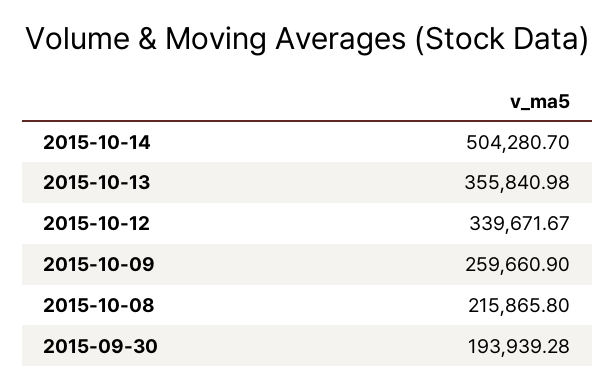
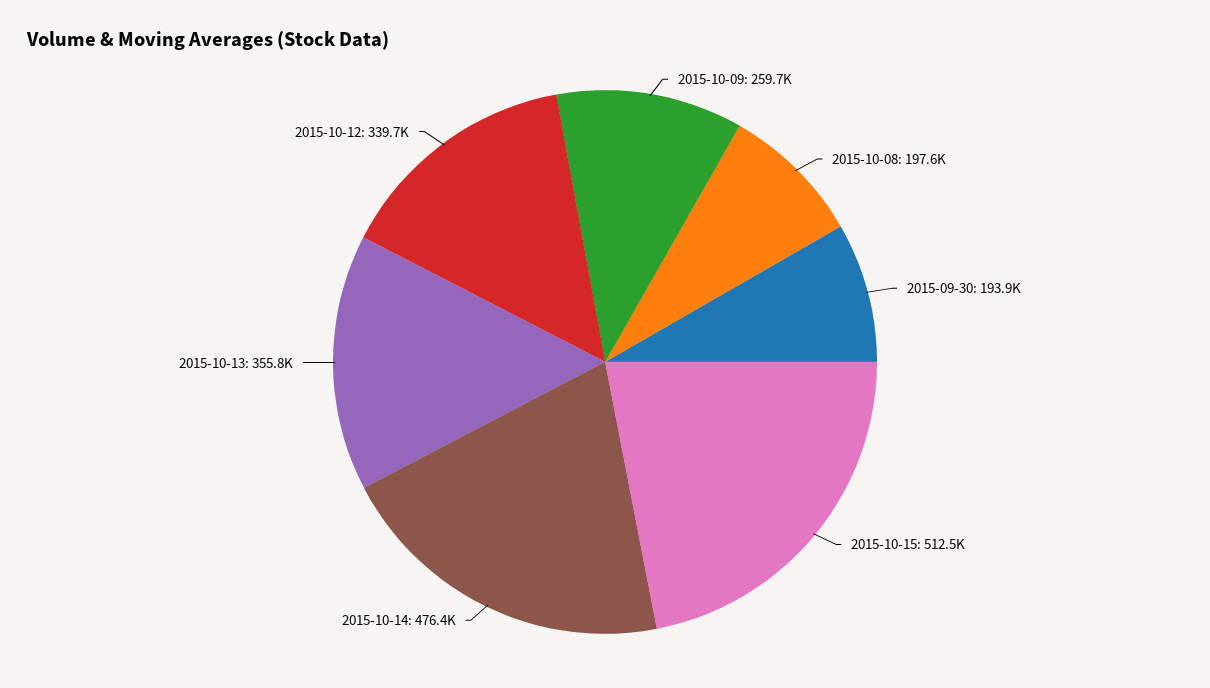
2015-10-14: 504280.7 -> 476400
2015-10-08: 215865.8 -> 197600
2015-10-15: none -> 512500

